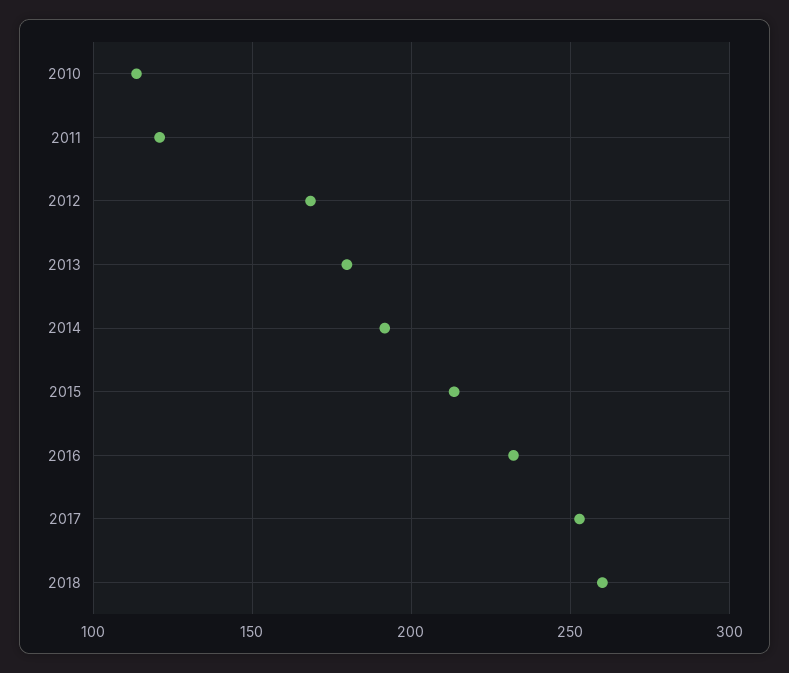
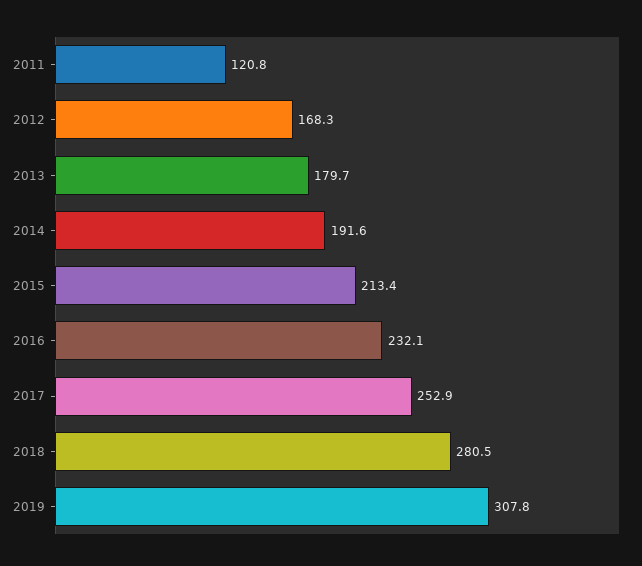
2010: 115 -> none
2018: 260 -> 280.5
2019: none -> 307.8

